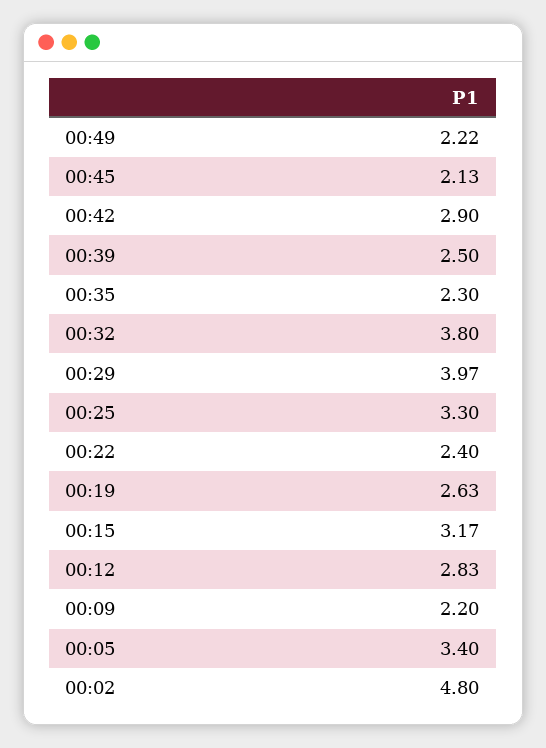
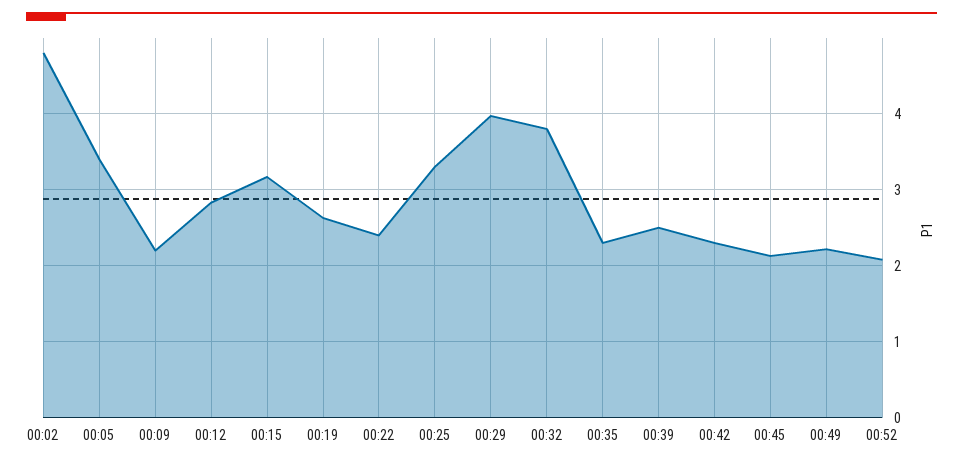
00:42: 2.9 -> 2.3
00:52: none -> 2.1

